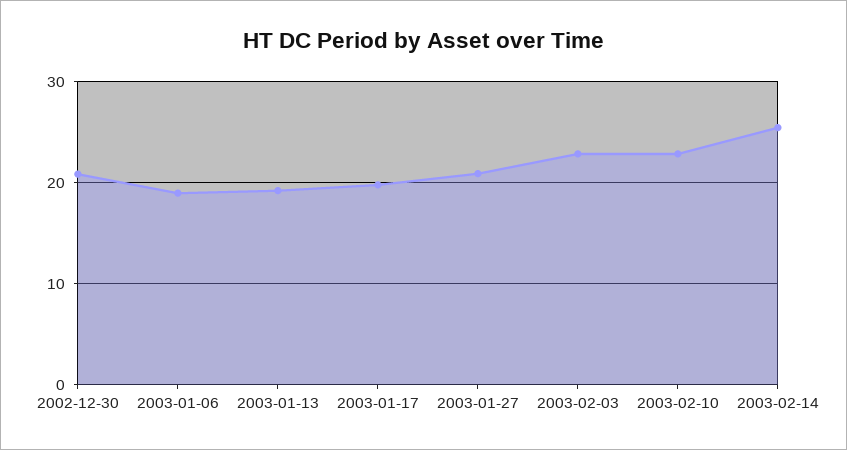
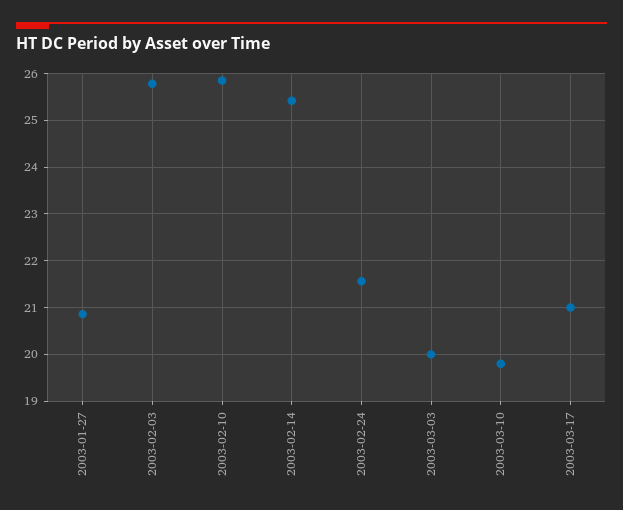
2002-12-30: 21 -> none
2003-01-06: 19 -> none
2003-01-13: 19 -> none
2003-01-17: 20 -> none
2003-02-03: 23 -> 25.8
2003-02-10: 23 -> 25.8
2003-02-24: none -> 21.6
2003-03-03: none -> 20
2003-03-10: none -> 19.8
2003-03-17: none -> 21

